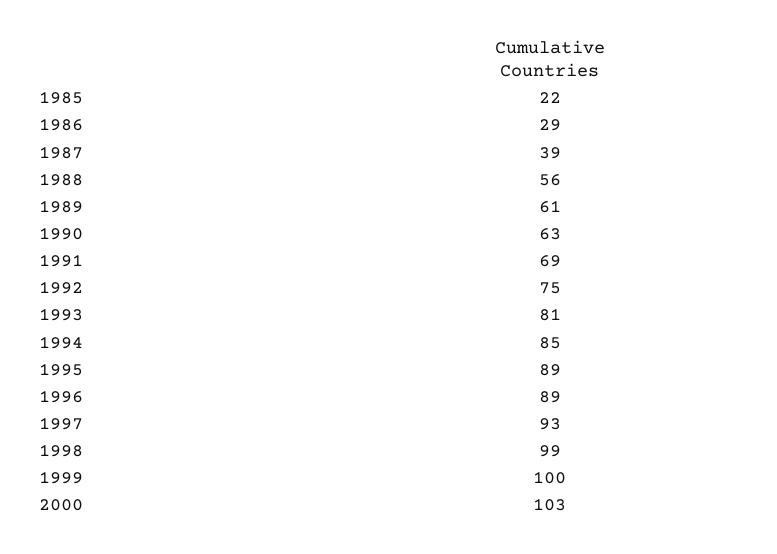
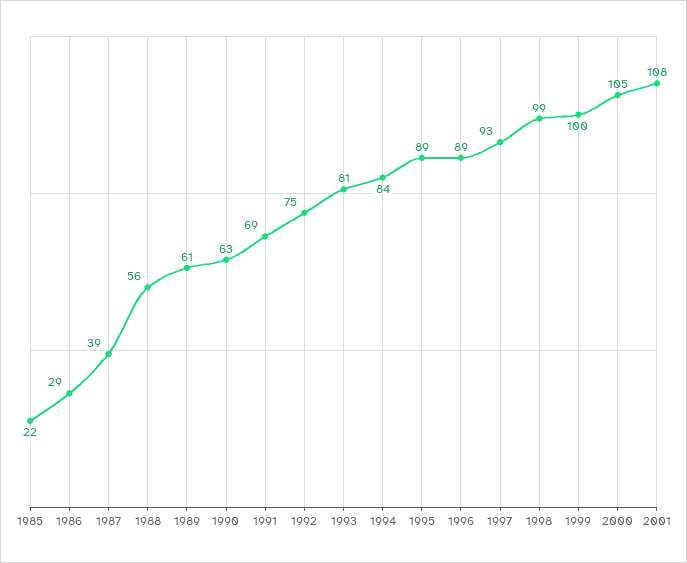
1994: 85 -> 84
2000: 103 -> 105
2001: none -> 108

